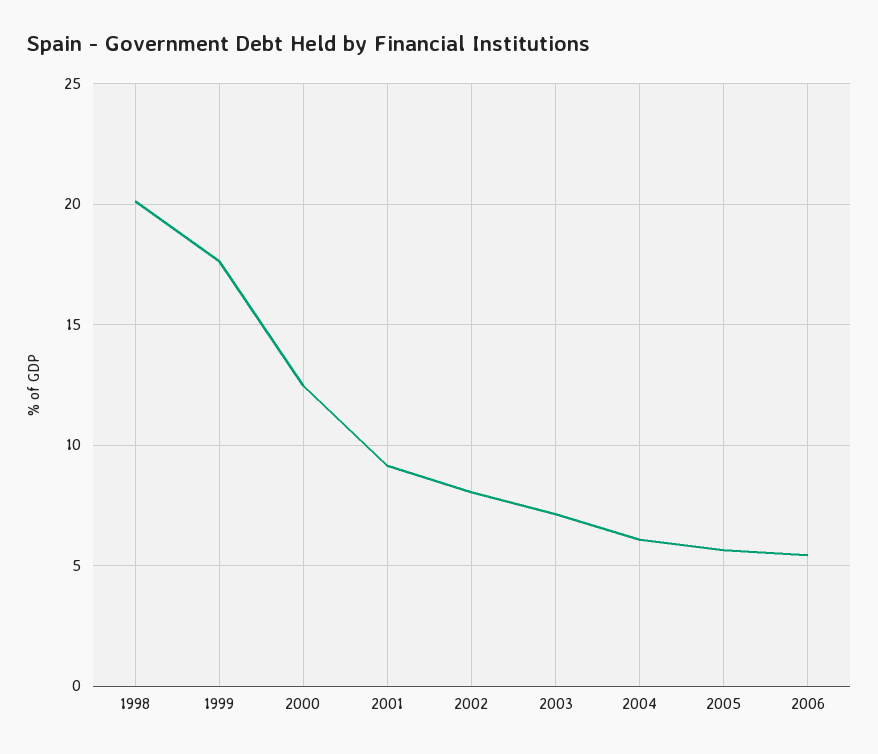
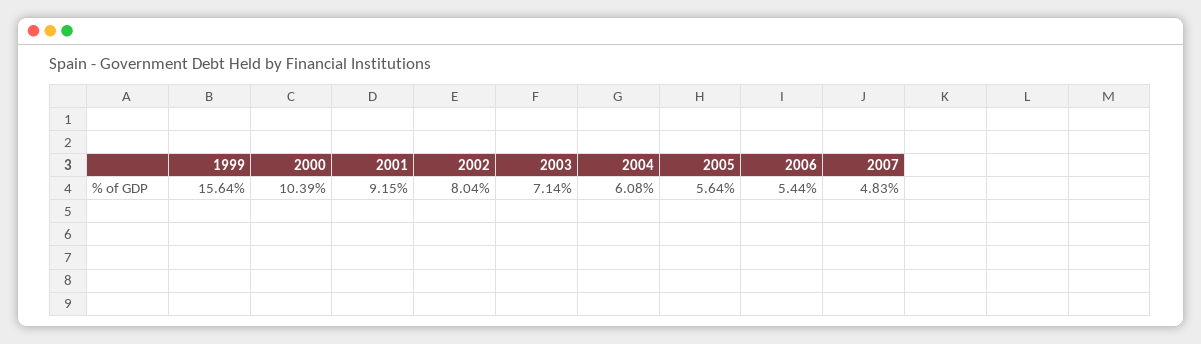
1998: 20 -> none
1999: 17.5 -> 15.64
2000: 12.5 -> 10.39
2007: none -> 4.83

